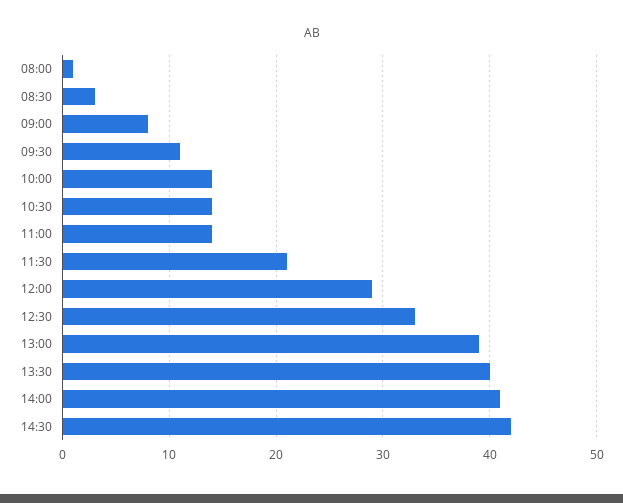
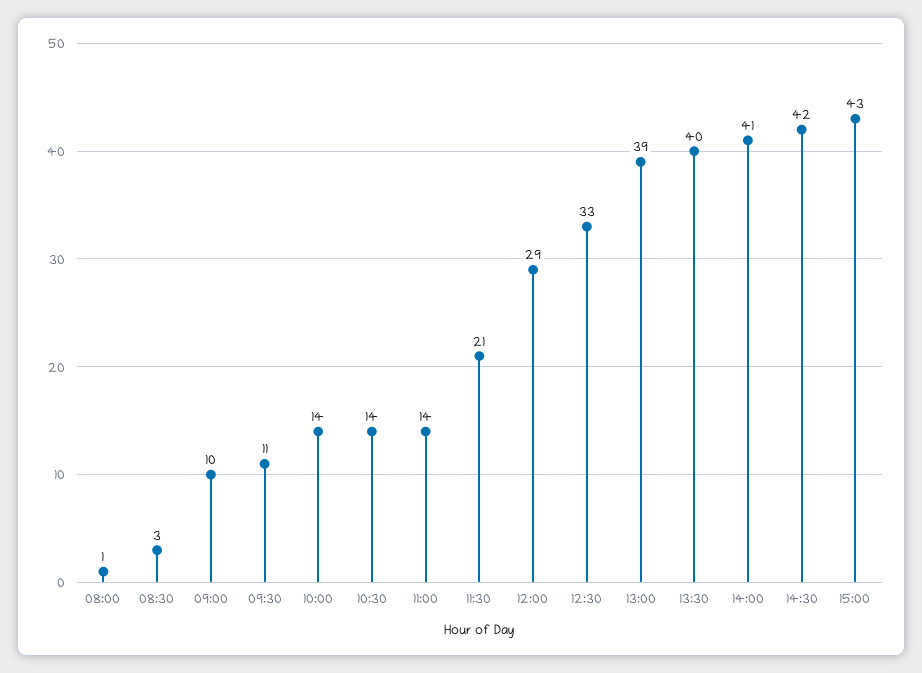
09:00: 8 -> 10
15:00: none -> 43

